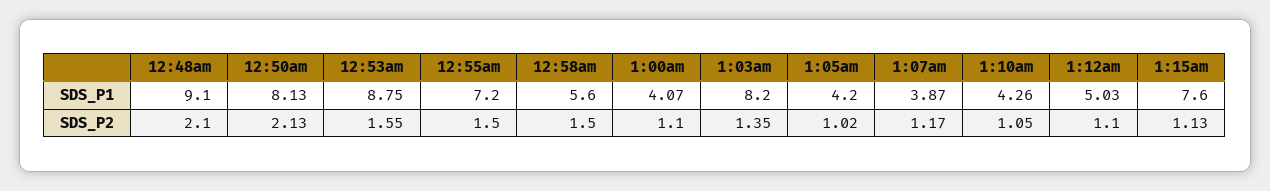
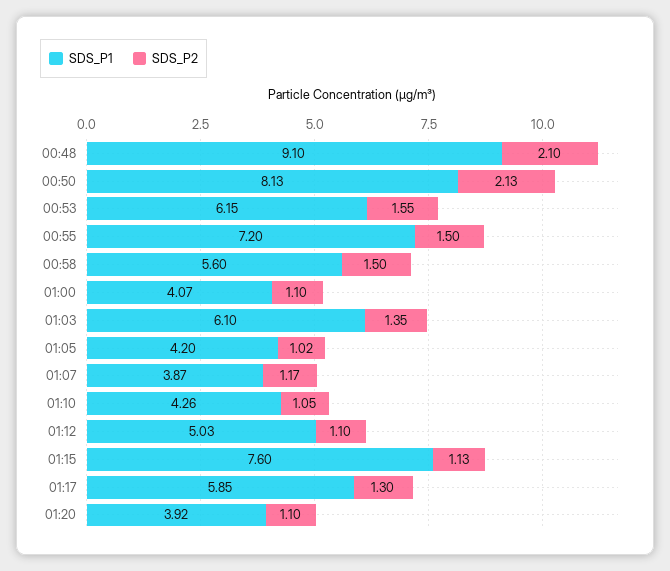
SDS_P1, 12:53am: 8.75 -> 6.15
SDS_P1, 1:03am: 8.2 -> 6.1
SDS_P1, 01:17: none -> 5.85
SDS_P2, 01:17: none -> 1.3
SDS_P1, 01:20: none -> 3.92
SDS_P2, 01:20: none -> 1.1

